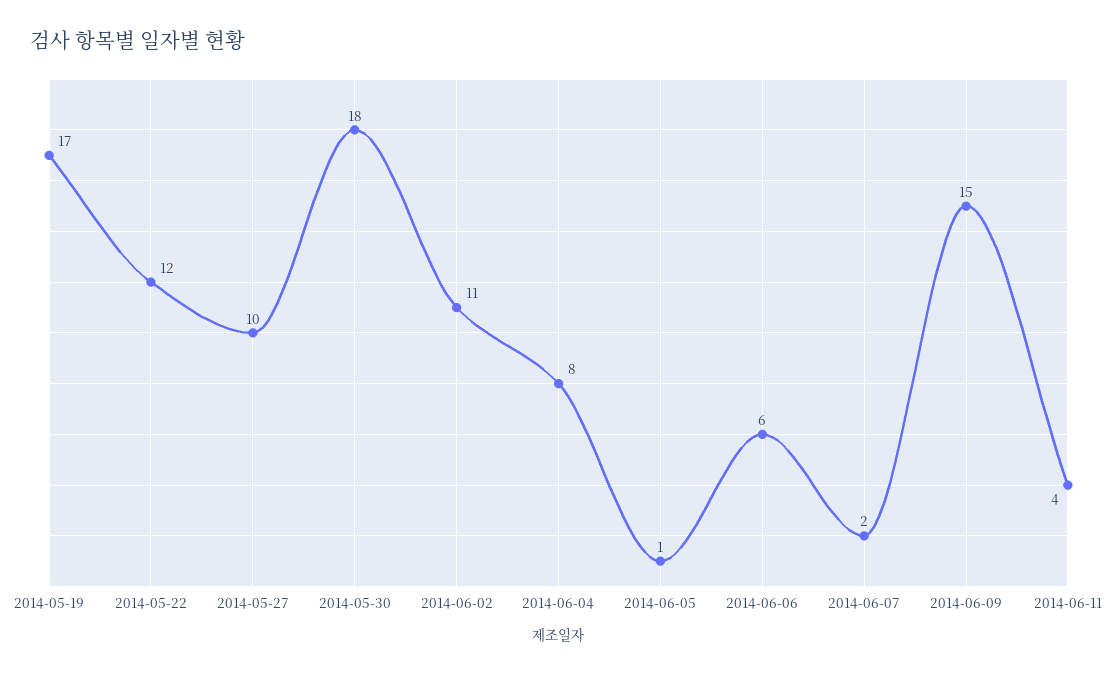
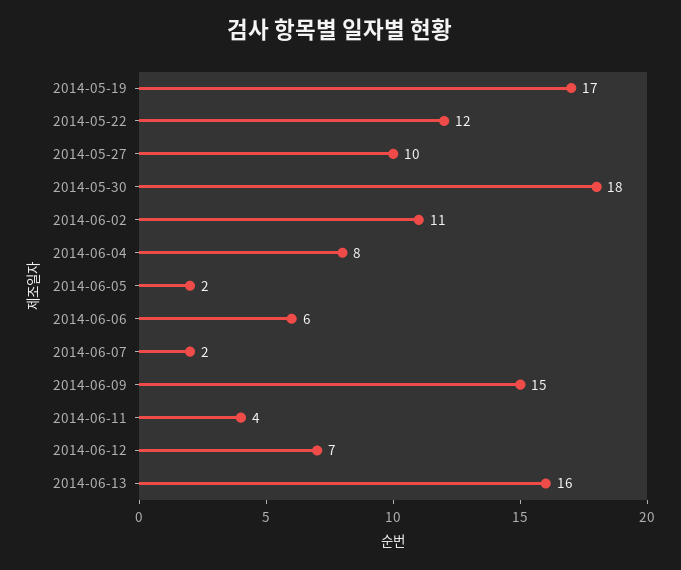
2014-06-05: 1 -> 2
2014-06-12: none -> 7
2014-06-13: none -> 16

